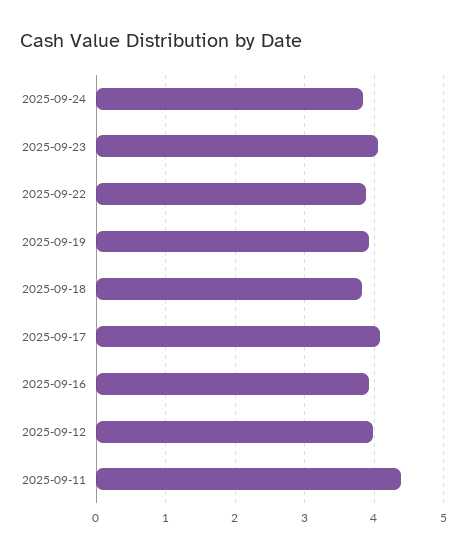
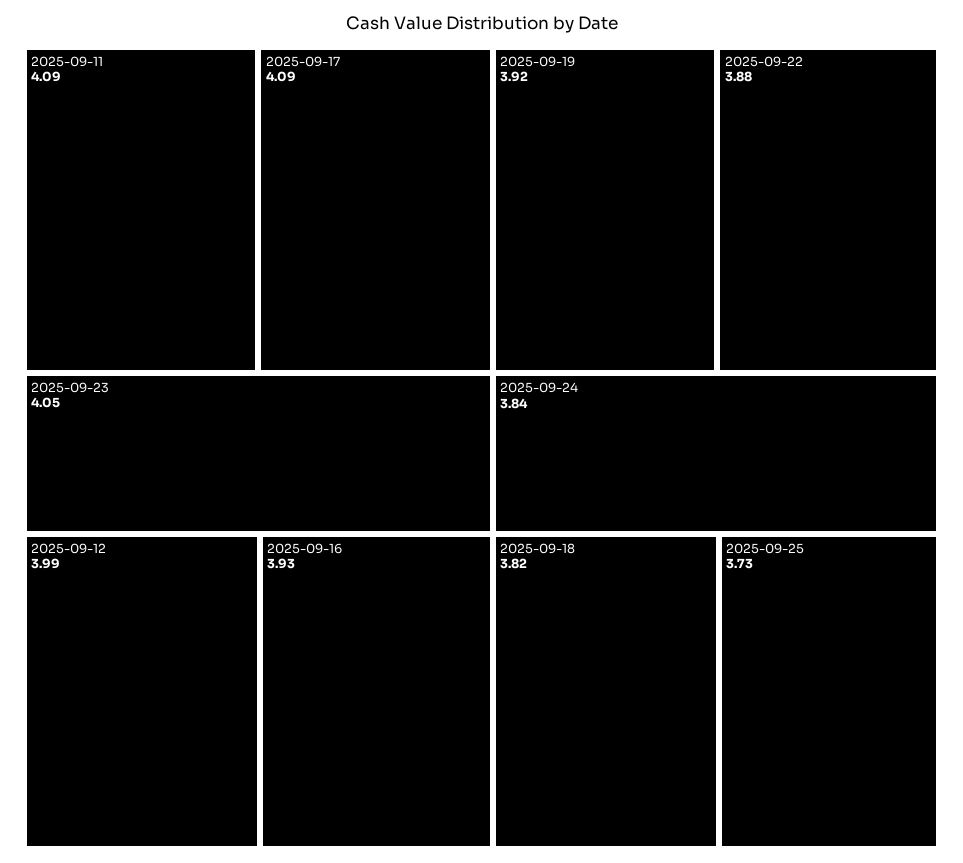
2025-09-11: 4.4 -> 4.09
2025-09-25: none -> 3.73

